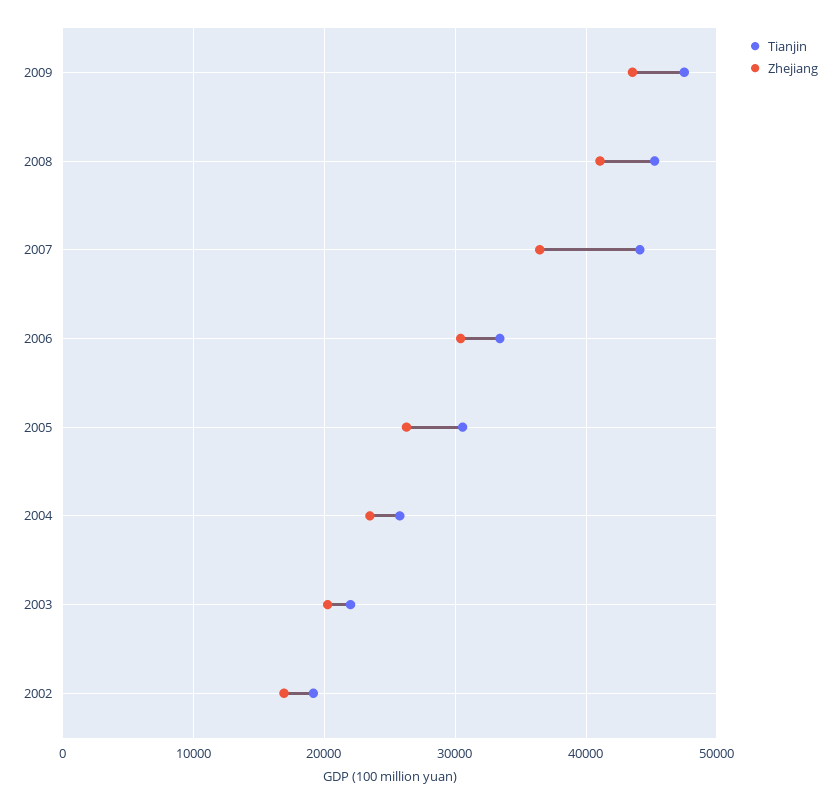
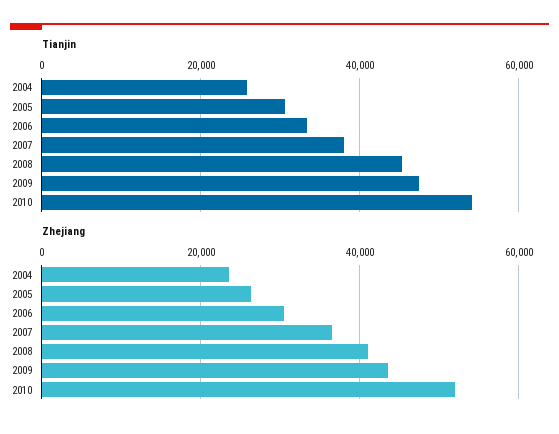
Tianjin, 2007: 44000 -> 38000
Tianjin, 2003: 22000 -> none
Zhejiang, 2003: 20000 -> none
Tianjin, 2002: 19000 -> none
Zhejiang, 2002: 17000 -> none
Tianjin, 2010: none -> 54000
Zhejiang, 2010: none -> 52000

